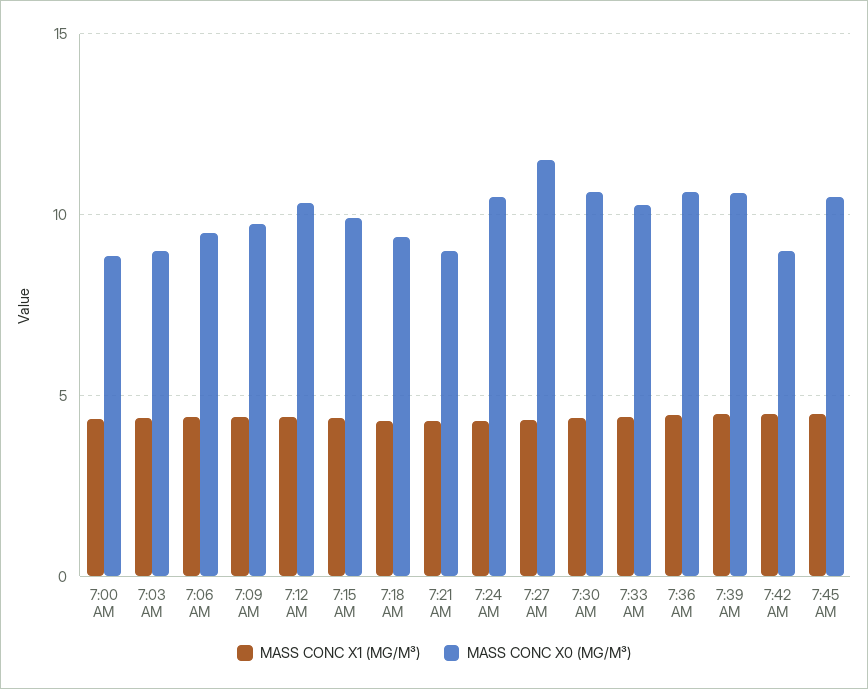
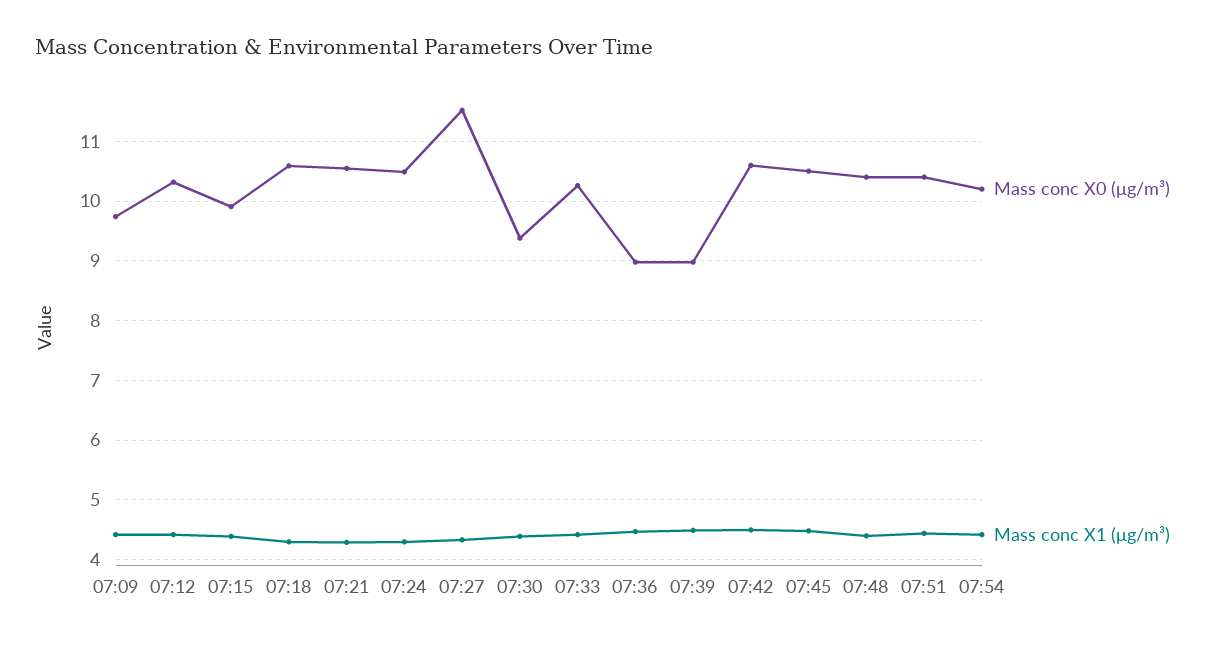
MASS CONC X1 (ΜG/M³), 7:00 AM: 4.5 -> none
MASS CONC X0 (ΜG/M³), 7:00 AM: 9 -> none
MASS CONC X1 (ΜG/M³), 7:03 AM: 4.5 -> none
MASS CONC X0 (ΜG/M³), 7:03 AM: 9 -> none
MASS CONC X1 (ΜG/M³), 7:06 AM: 4.5 -> none
MASS CONC X0 (ΜG/M³), 7:06 AM: 9.5 -> none
MASS CONC X0 (ΜG/M³), 7:18 AM: 9.5 -> 10.6
MASS CONC X0 (ΜG/M³), 7:21 AM: 9 -> 10.6
MASS CONC X0 (ΜG/M³), 7:30 AM: 10.5 -> 9.4
MASS CONC X0 (ΜG/M³), 7:36 AM: 10.5 -> 9
MASS CONC X0 (ΜG/M³), 7:39 AM: 10.5 -> 9
MASS CONC X0 (ΜG/M³), 7:42 AM: 9 -> 10.6
MASS CONC X0 (ΜG/M³), 07:48: none -> 10.4
MASS CONC X1 (ΜG/M³), 07:48: none -> 4.4
MASS CONC X0 (ΜG/M³), 07:51: none -> 10.4
MASS CONC X1 (ΜG/M³), 07:51: none -> 4.4
MASS CONC X0 (ΜG/M³), 07:54: none -> 10.2
MASS CONC X1 (ΜG/M³), 07:54: none -> 4.4

